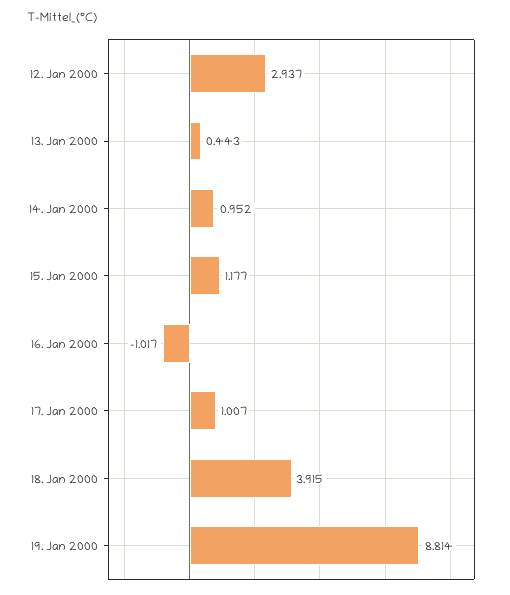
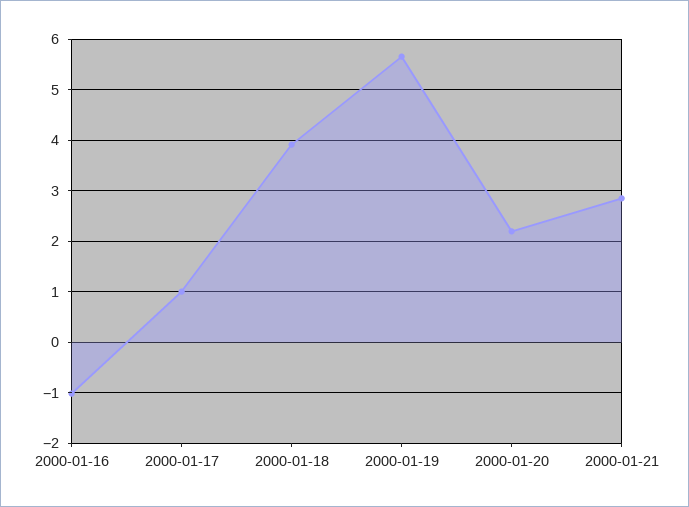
12. Jan 2000: 2.937 -> none
13. Jan 2000: 0.443 -> none
14. Jan 2000: 0.952 -> none
15. Jan 2000: 1.177 -> none
19. Jan 2000: 8.814 -> 5.6
2000-01-20: none -> 2.2
2000-01-21: none -> 2.8

